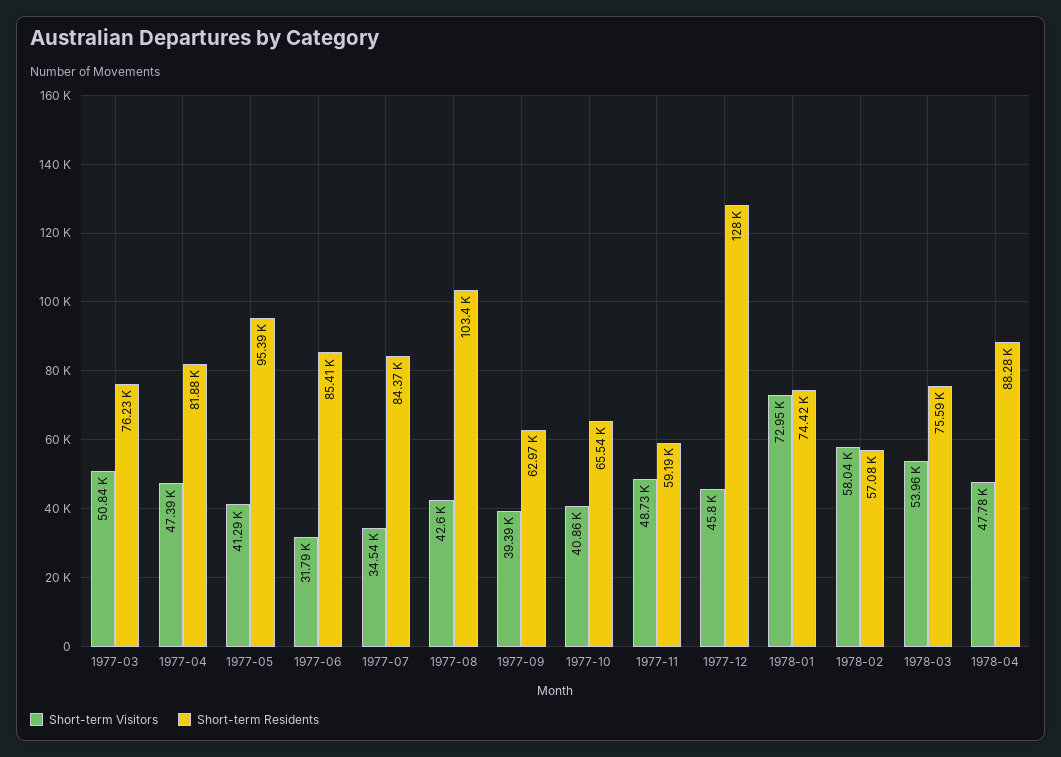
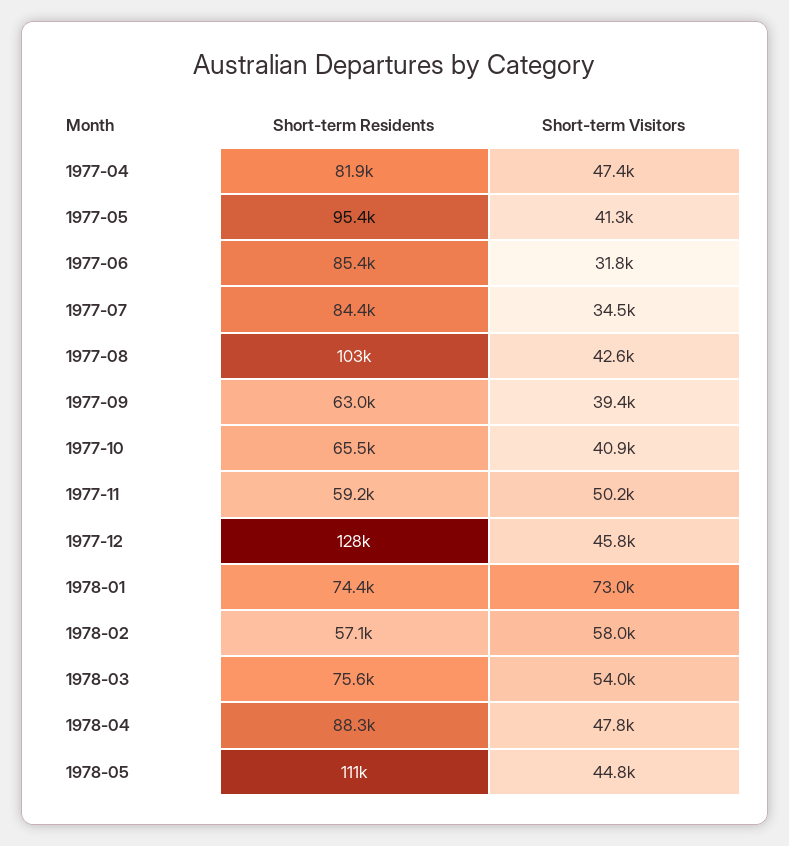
Short-term Visitors, 1977-03: 50840 -> none
Short-term Residents, 1977-03: 76230 -> none
Short-term Visitors, 1977-11: 48730 -> 50200
Short-term Residents, 1978-05: none -> 111000
Short-term Visitors, 1978-05: none -> 44800

